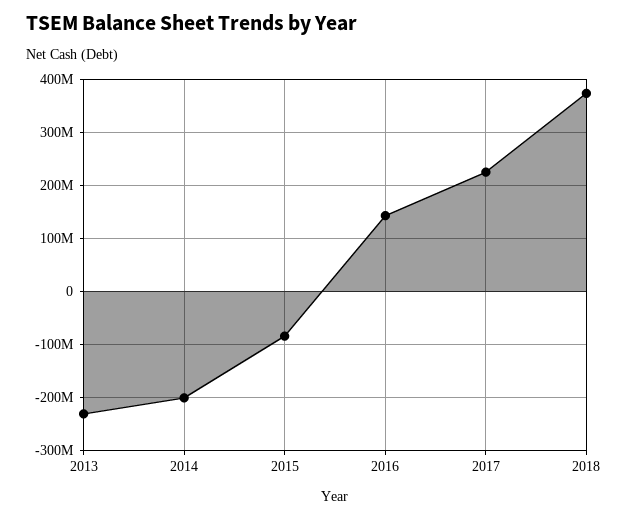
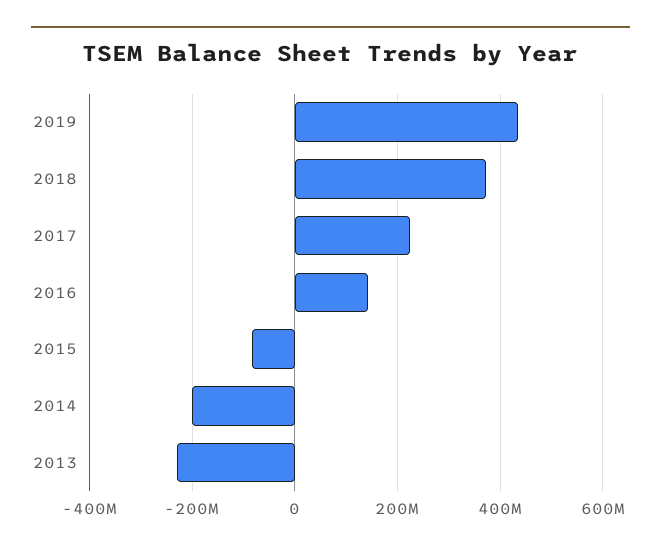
2019: none -> 440000000

